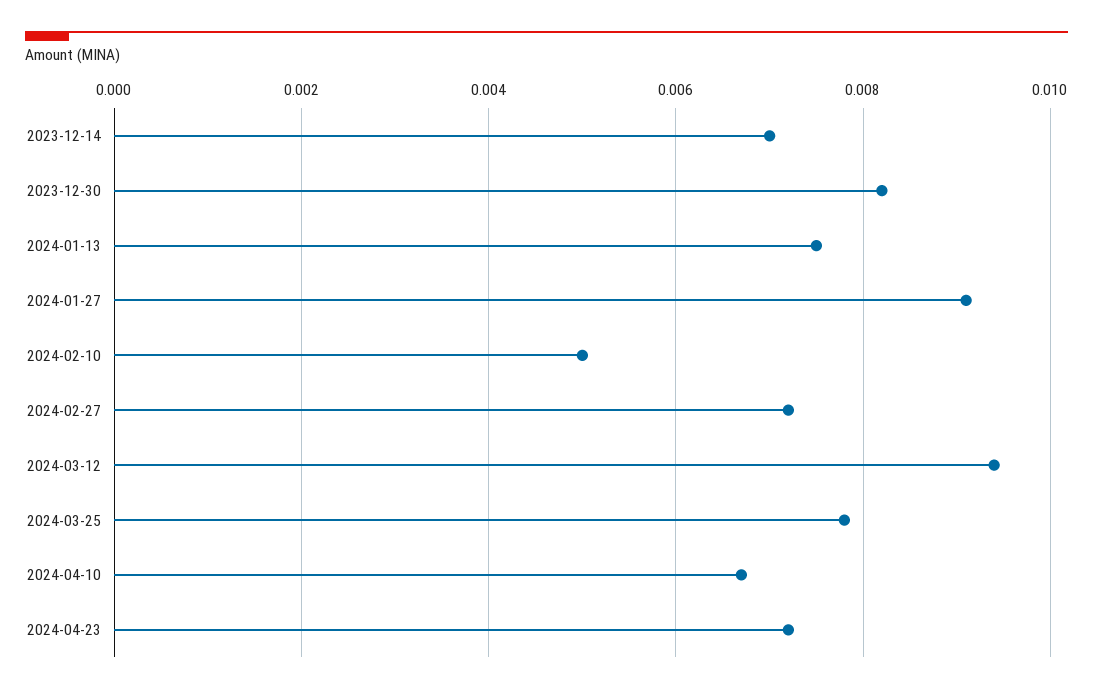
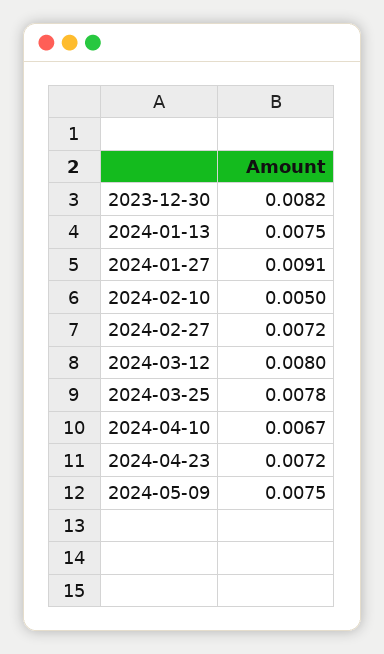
2023-12-14: 0.007 -> none
2024-03-12: 0.0095 -> 0.008
2024-05-09: none -> 0.0075

